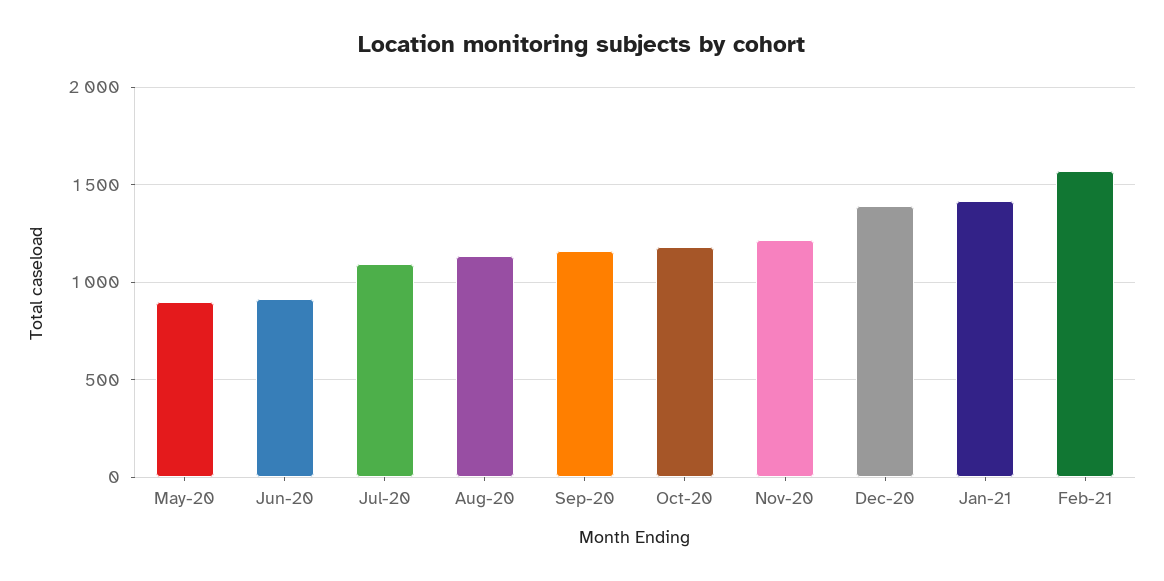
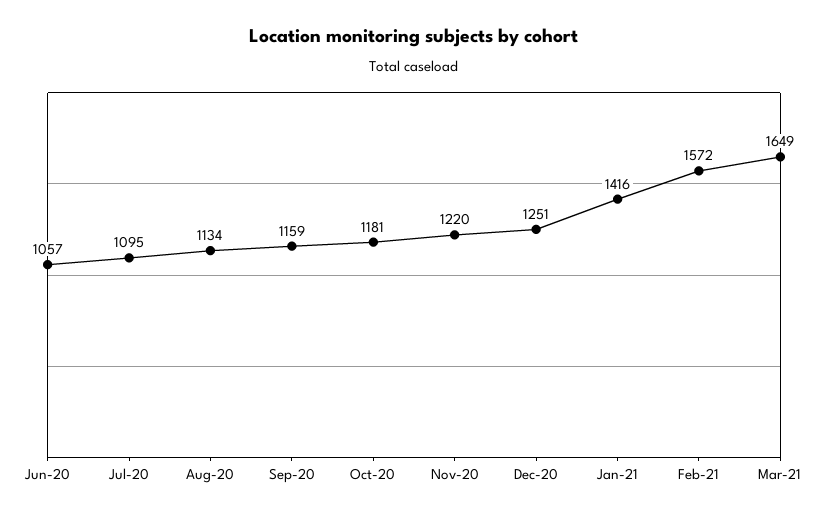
May-20: 900 -> none
Jun-20: 900 -> 1057
Dec-20: 1400 -> 1251
Mar-21: none -> 1649

